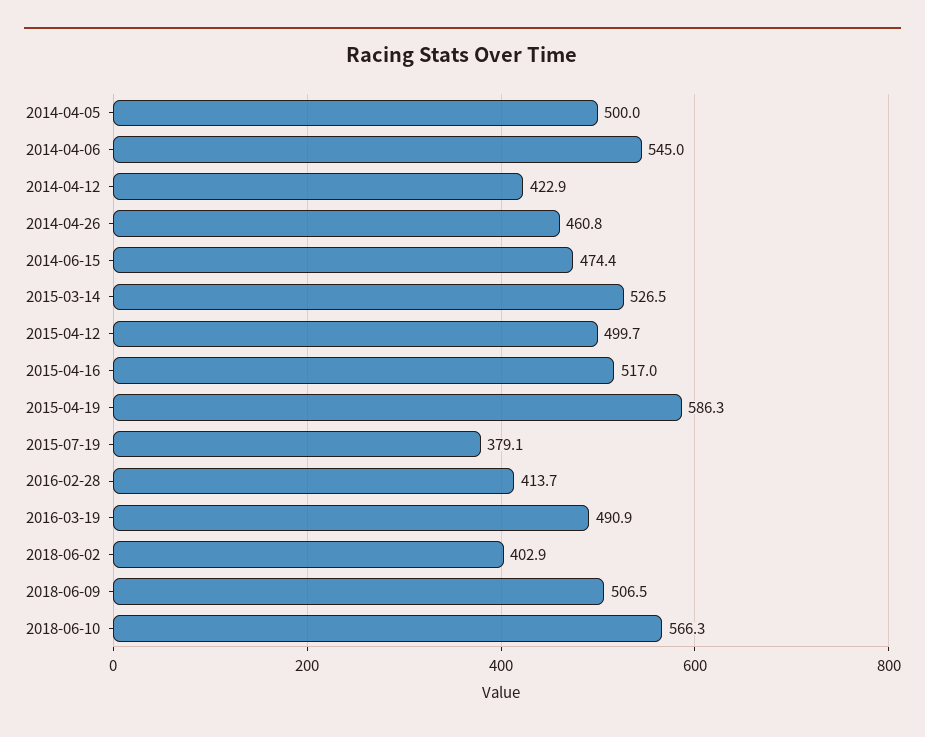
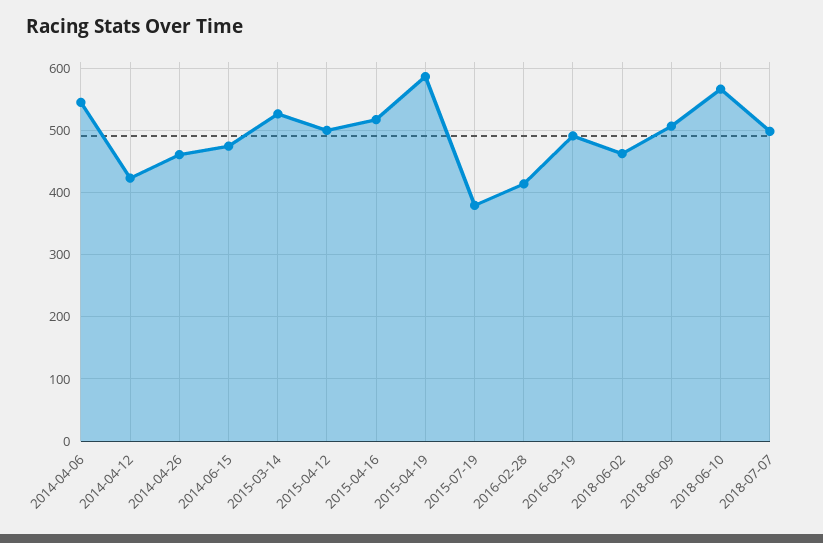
2014-04-05: 500 -> none
2018-06-02: 402.9 -> 460
2018-07-07: none -> 500

